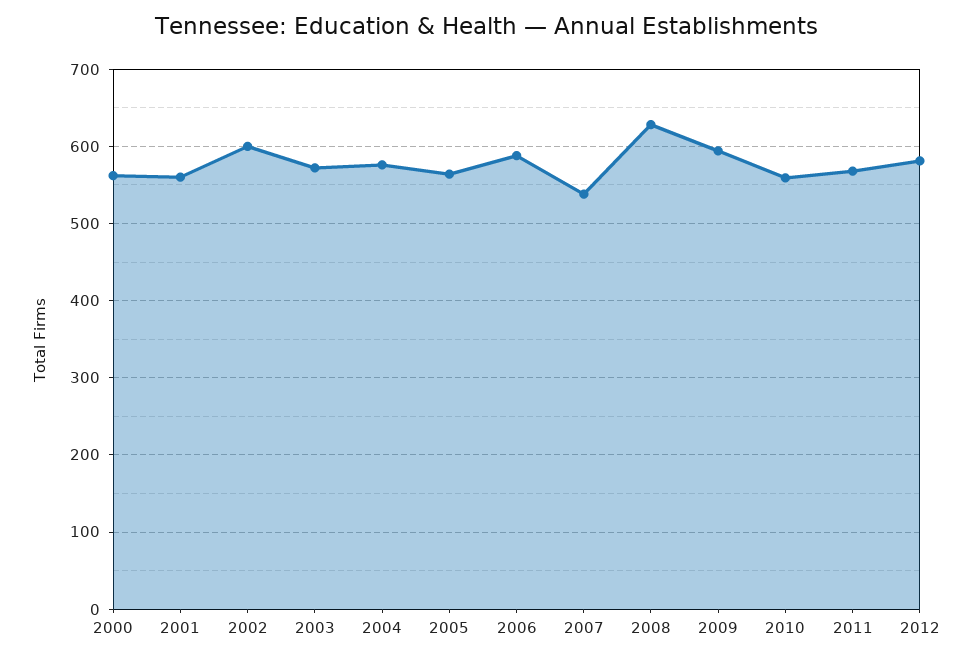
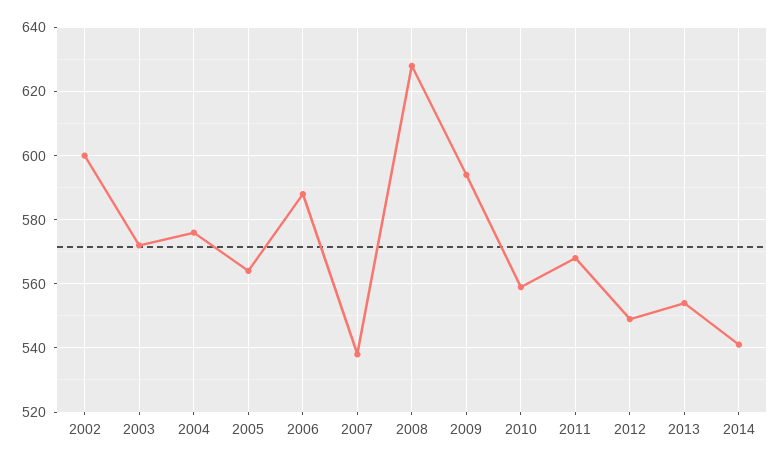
2000: 560 -> none
2001: 560 -> none
2012: 580 -> 550
2013: none -> 555
2014: none -> 540

